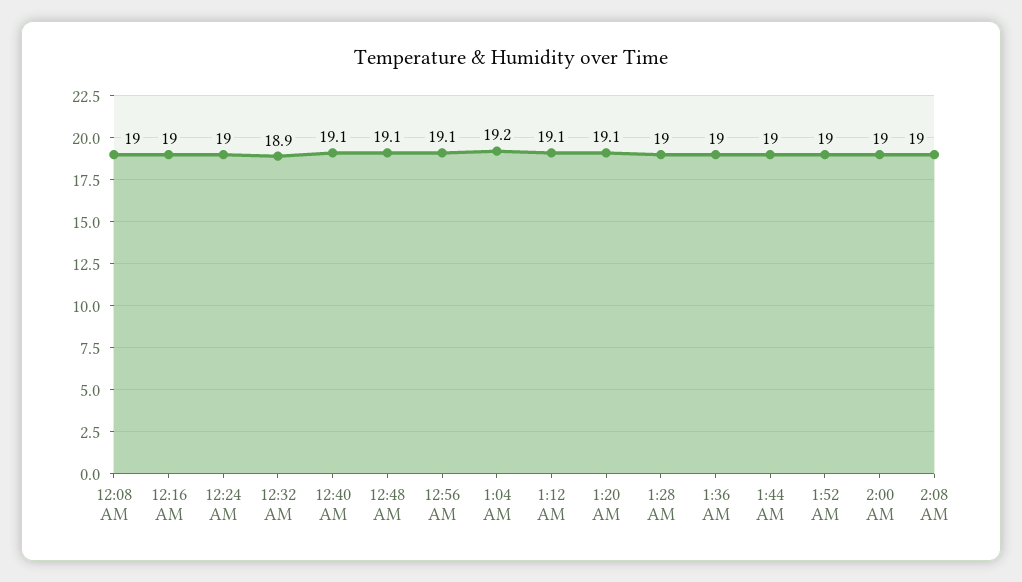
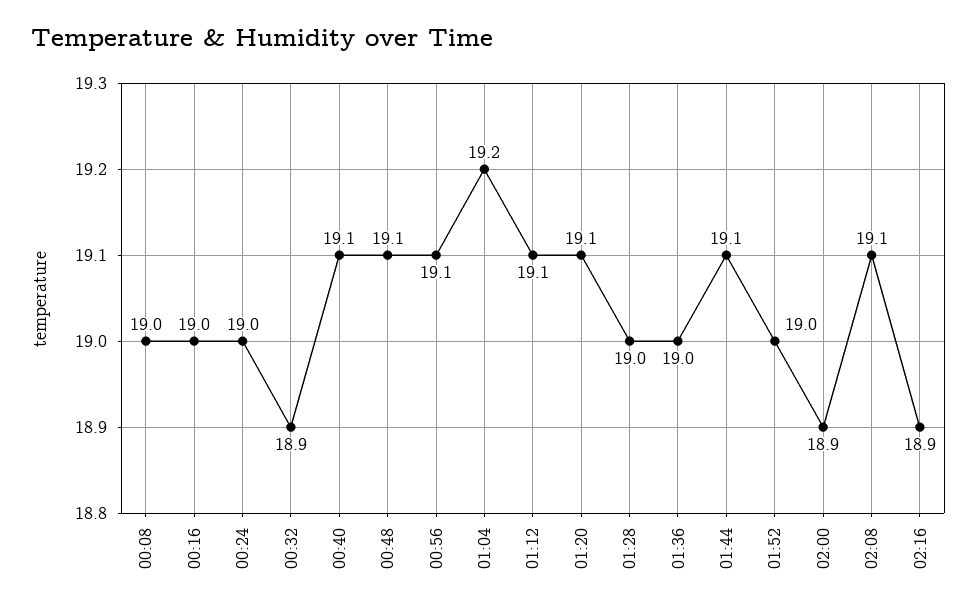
1:44 AM: 19 -> 19.1
2:00 AM: 19 -> 18.9
2:08 AM: 19 -> 19.1
02:16: none -> 18.9

